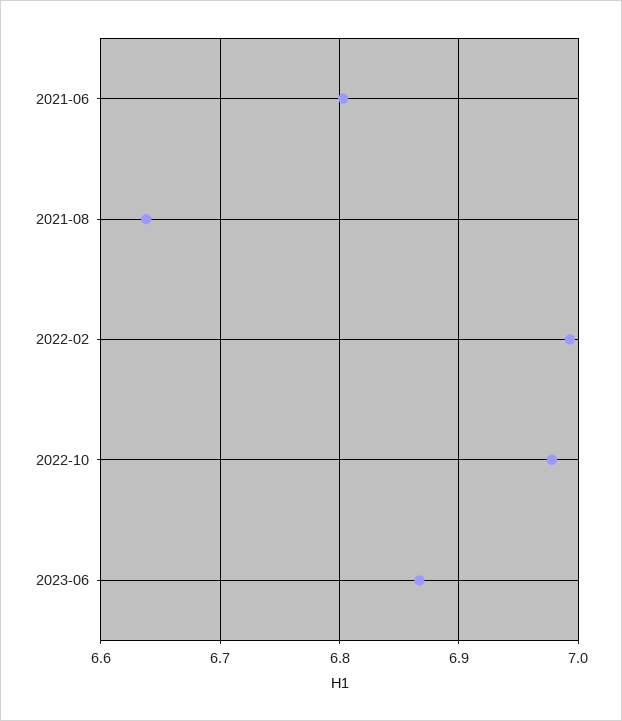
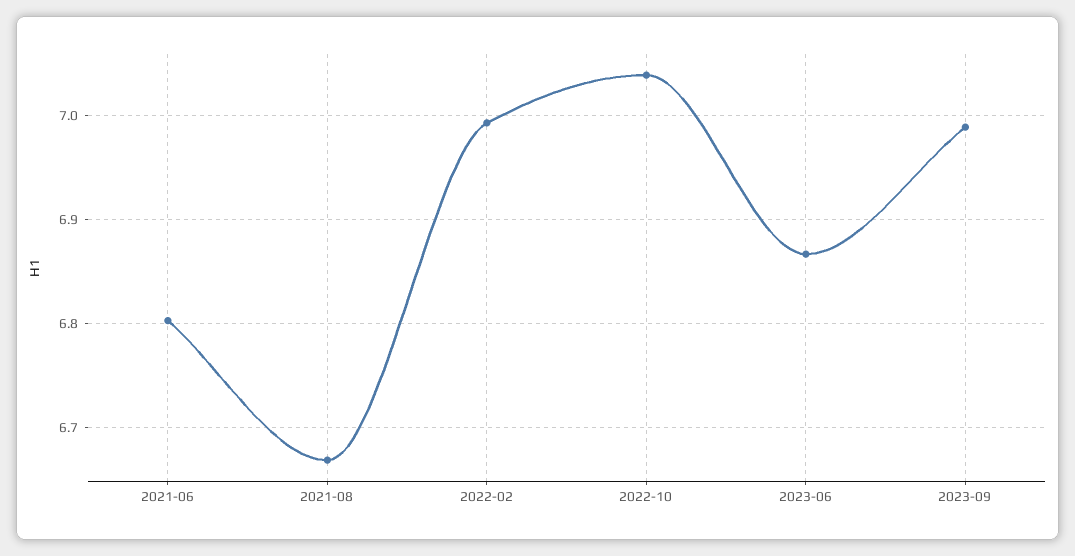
2021-08: 6.64 -> 6.67
2022-10: 6.98 -> 7.04
2023-09: none -> 6.99

